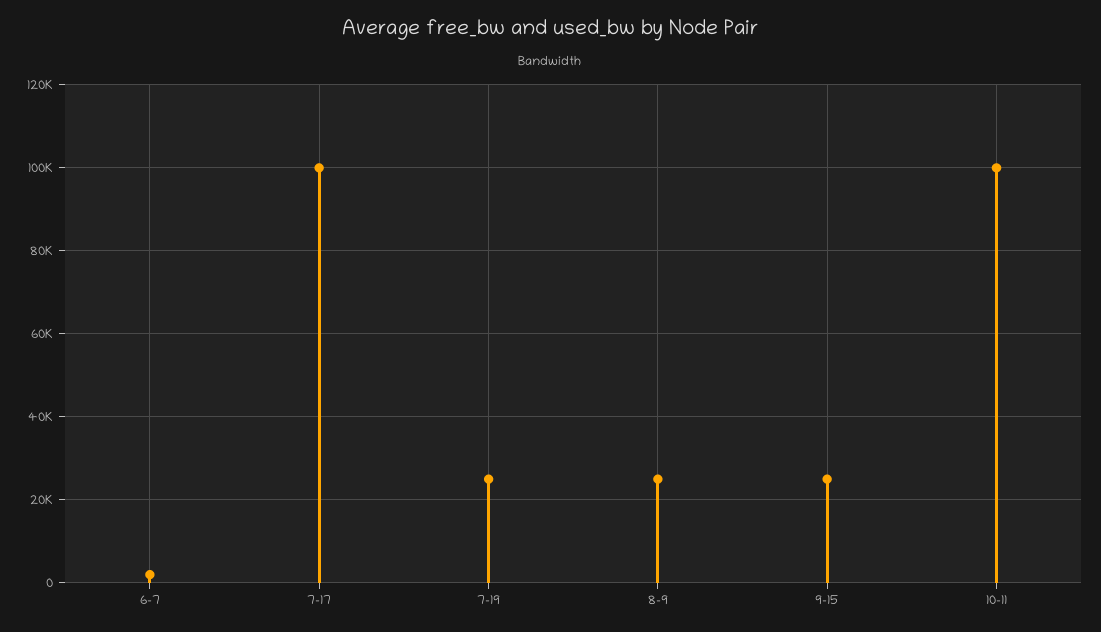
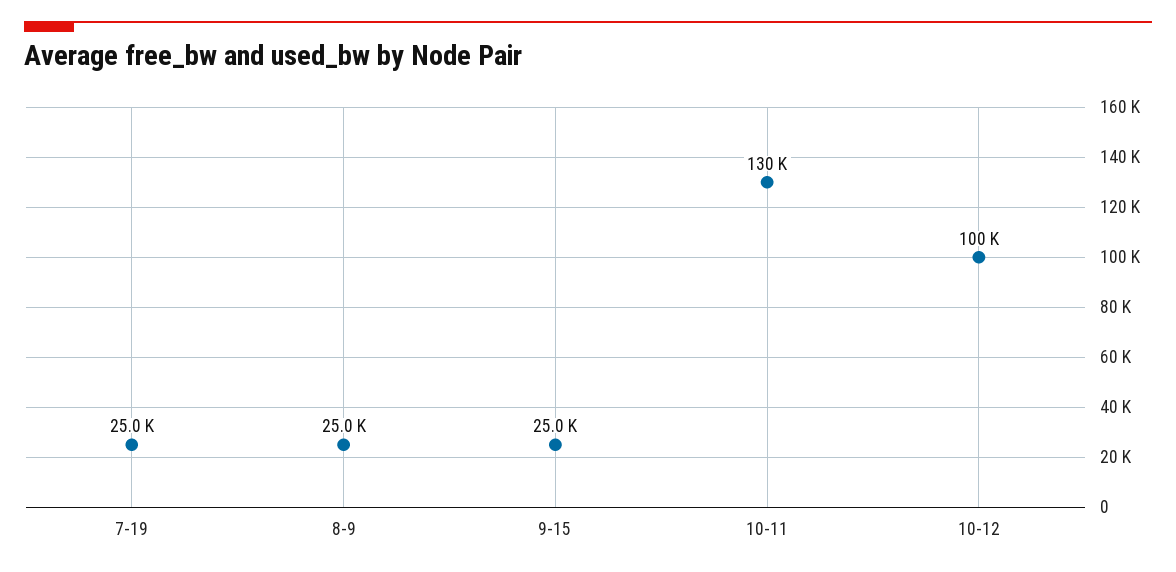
6-7: 2000 -> none
7-17: 100000 -> none
10-11: 100000 -> 130000
10-12: none -> 100000

